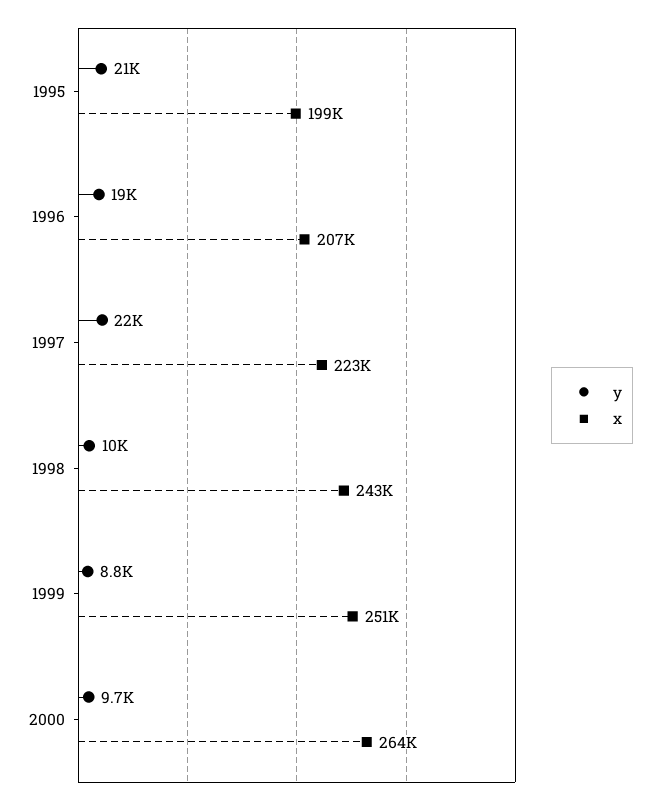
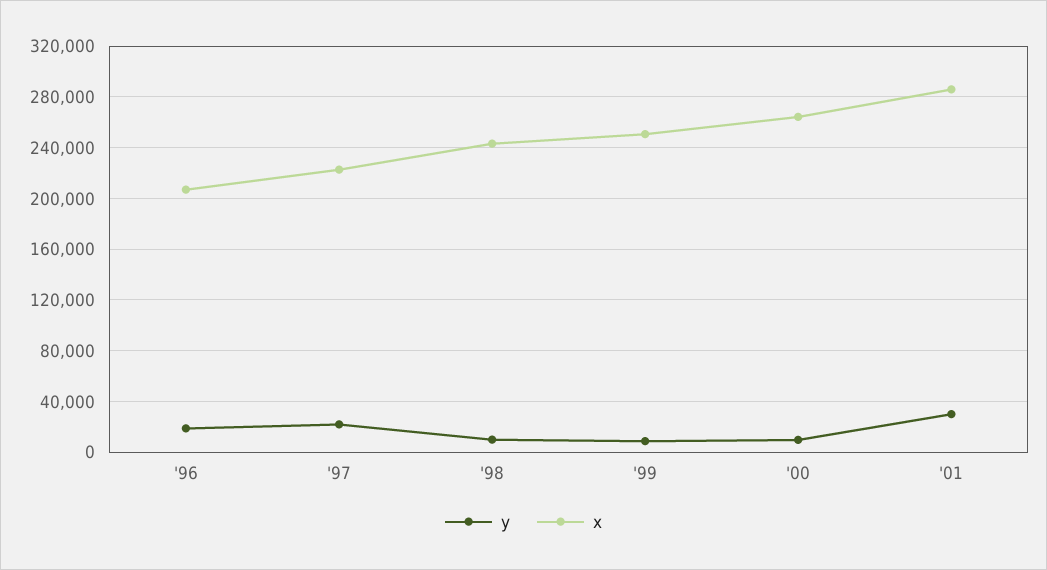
y, 1995: 21000 -> none
x, 1995: 199000 -> none
y, '01: none -> 30000
x, '01: none -> 285000

